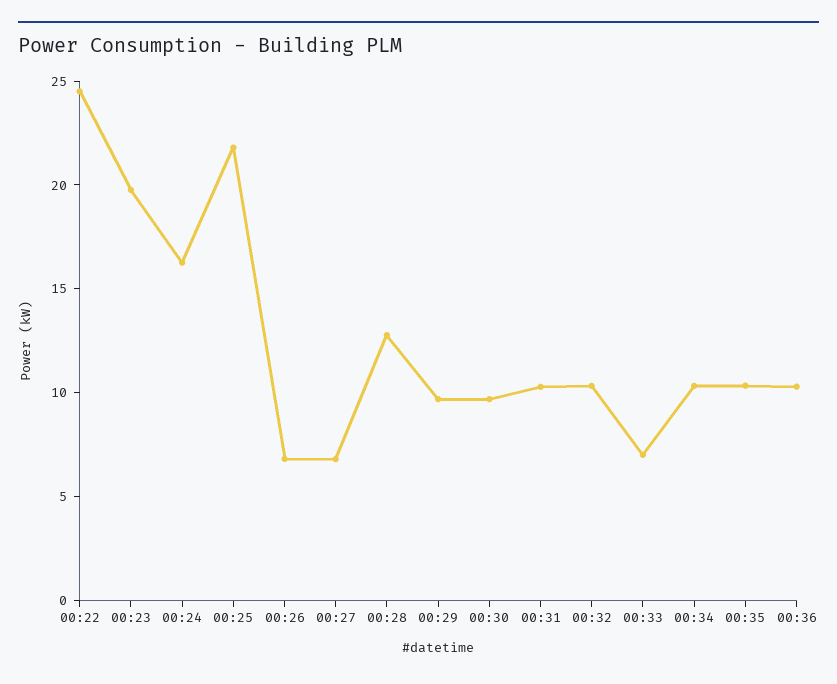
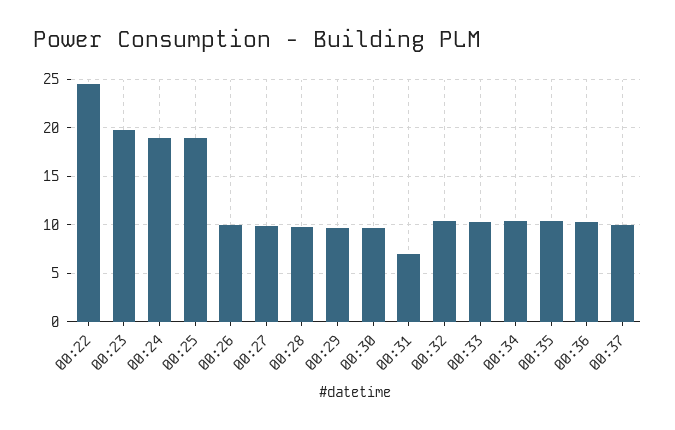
00:24: 16 -> 19
00:25: 22 -> 19
00:26: 7 -> 10
00:27: 7 -> 10
00:28: 13 -> 10
00:31: 10 -> 7
00:33: 7 -> 10
00:37: none -> 10

